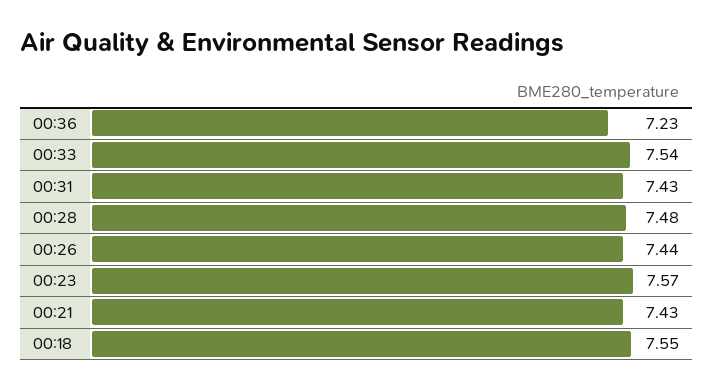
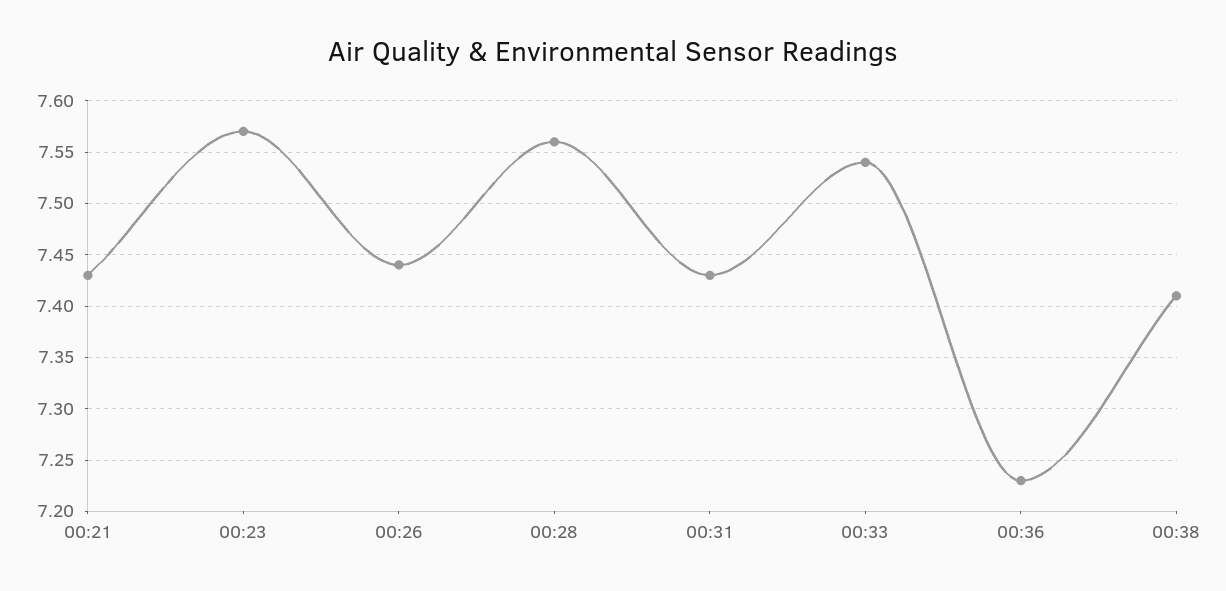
00:28: 7.48 -> 7.56
00:18: 7.55 -> none
00:38: none -> 7.41

